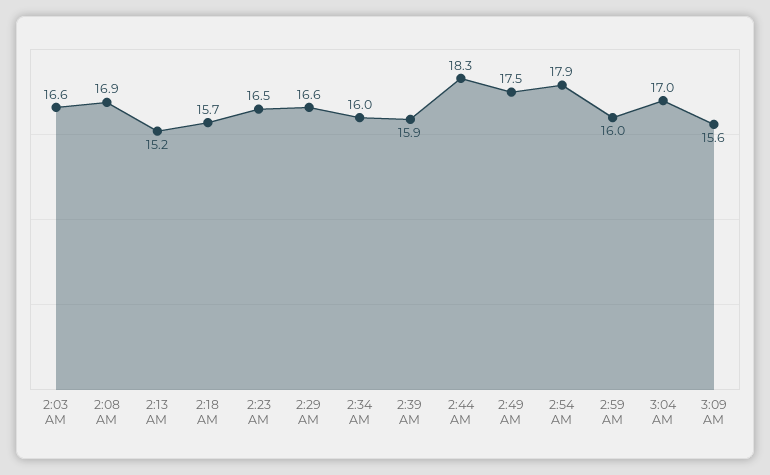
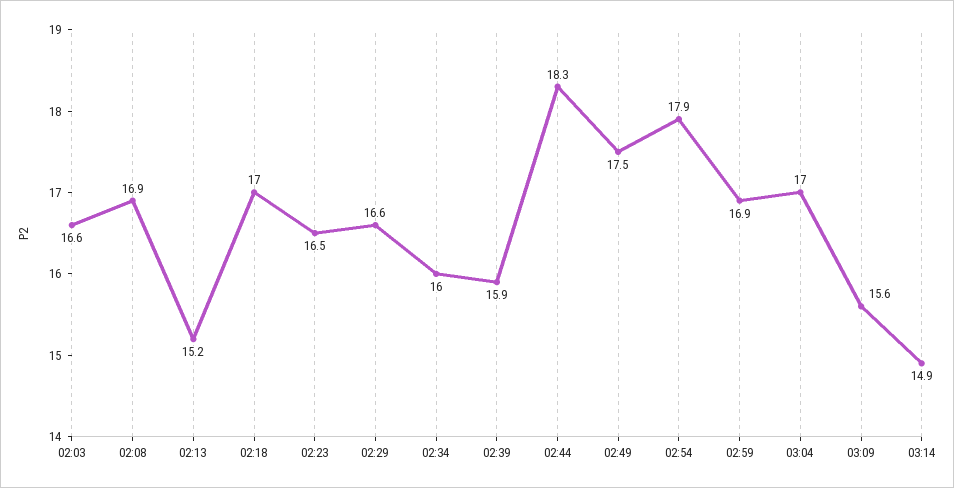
2:18 AM: 15.7 -> 17
2:59 AM: 16 -> 16.9
03:14: none -> 14.9

